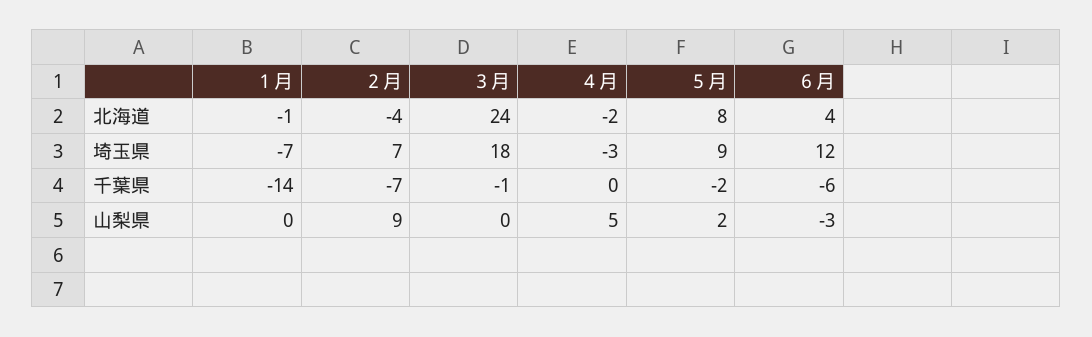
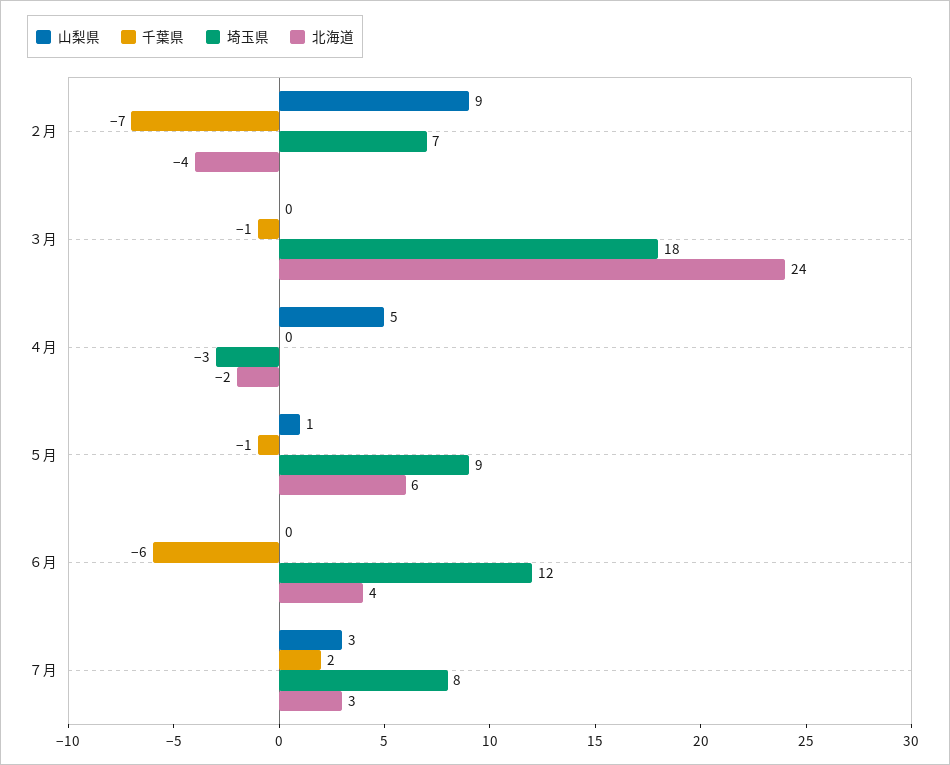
北海道, １月: -1 -> none
北海道, ５月: 8 -> 6
埼玉県, １月: -7 -> none
千葉県, １月: -14 -> none
千葉県, ５月: -2 -> -1
山梨県, １月: 0 -> none
山梨県, ５月: 2 -> 1
山梨県, ６月: -3 -> 0
山梨県, ７月: none -> 3
千葉県, ７月: none -> 2
埼玉県, ７月: none -> 8
北海道, ７月: none -> 3

